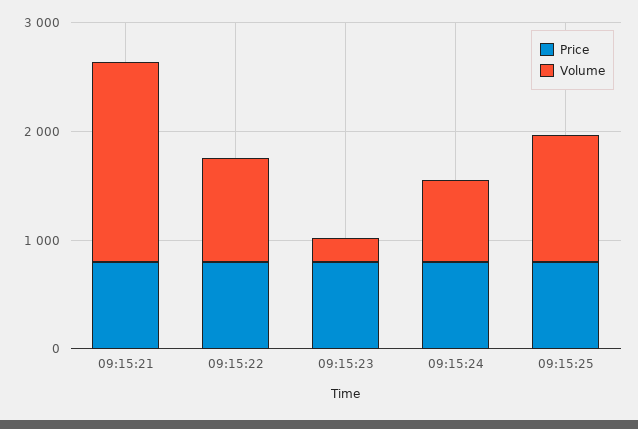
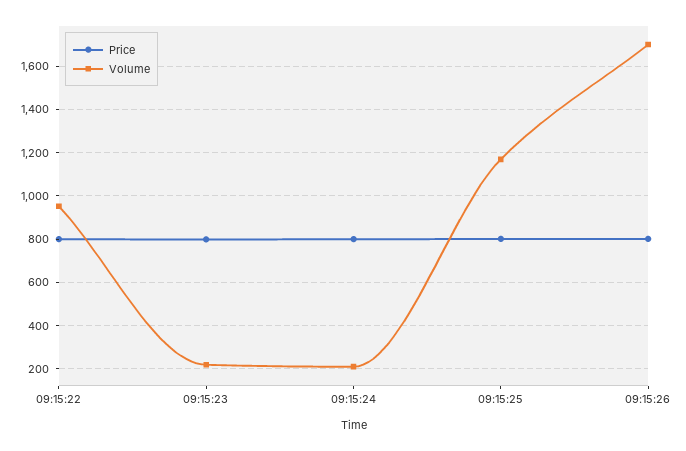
Price, 09:15:21: 800 -> none
Volume, 09:15:21: 1800 -> none
Volume, 09:15:24: 800 -> 200
Price, 09:15:26: none -> 800
Volume, 09:15:26: none -> 1700

